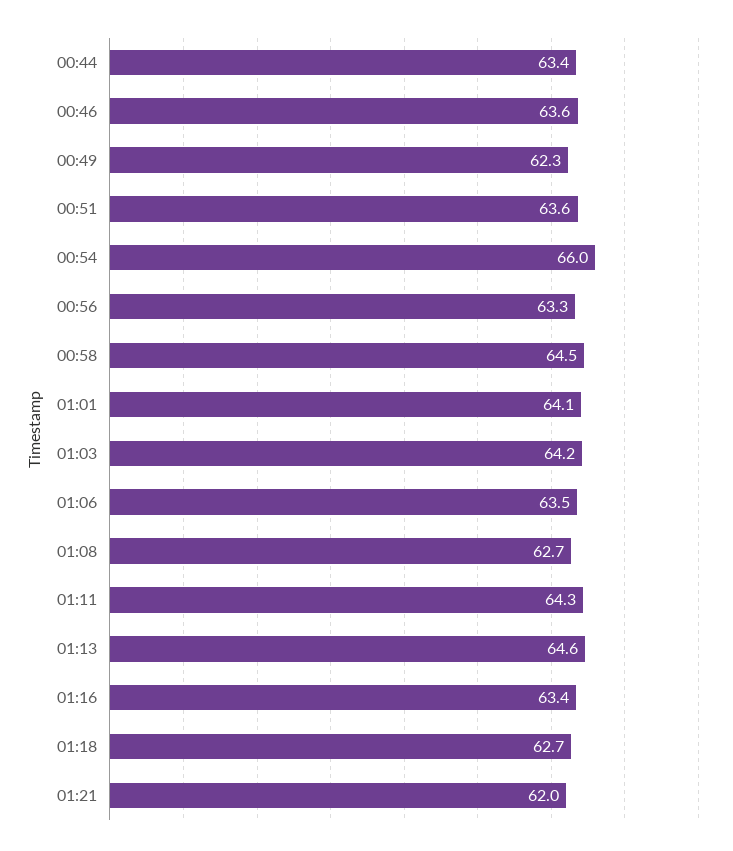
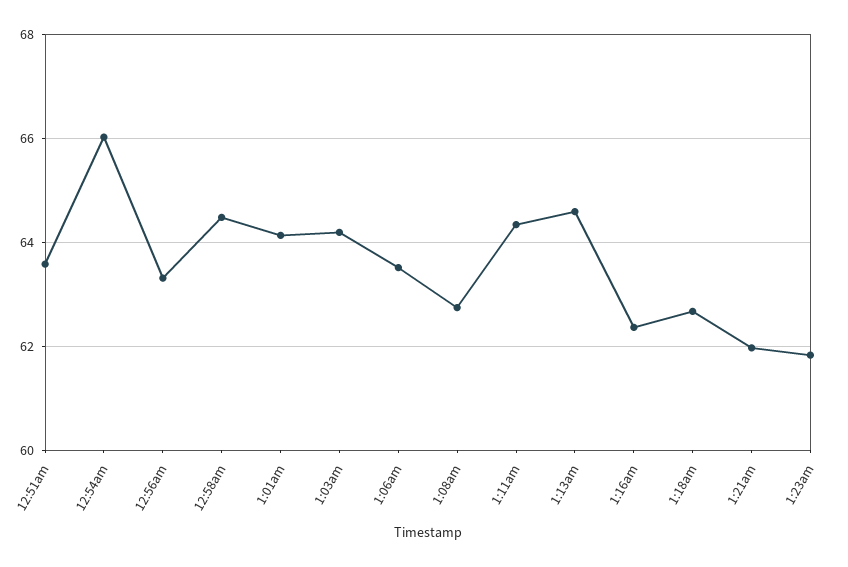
00:44: 63.4 -> none
00:46: 63.6 -> none
00:49: 62.3 -> none
01:16: 63.4 -> 62.4
1:23am: none -> 61.8

